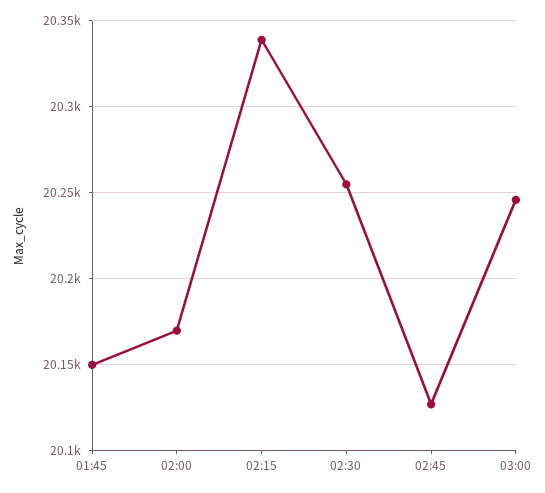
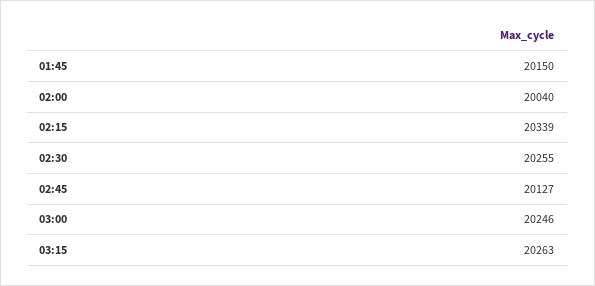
02:00: 20170 -> 20040
03:15: none -> 20263

